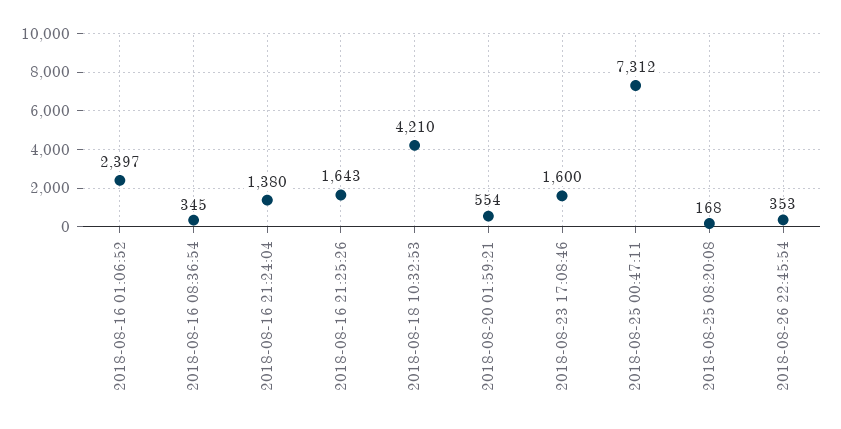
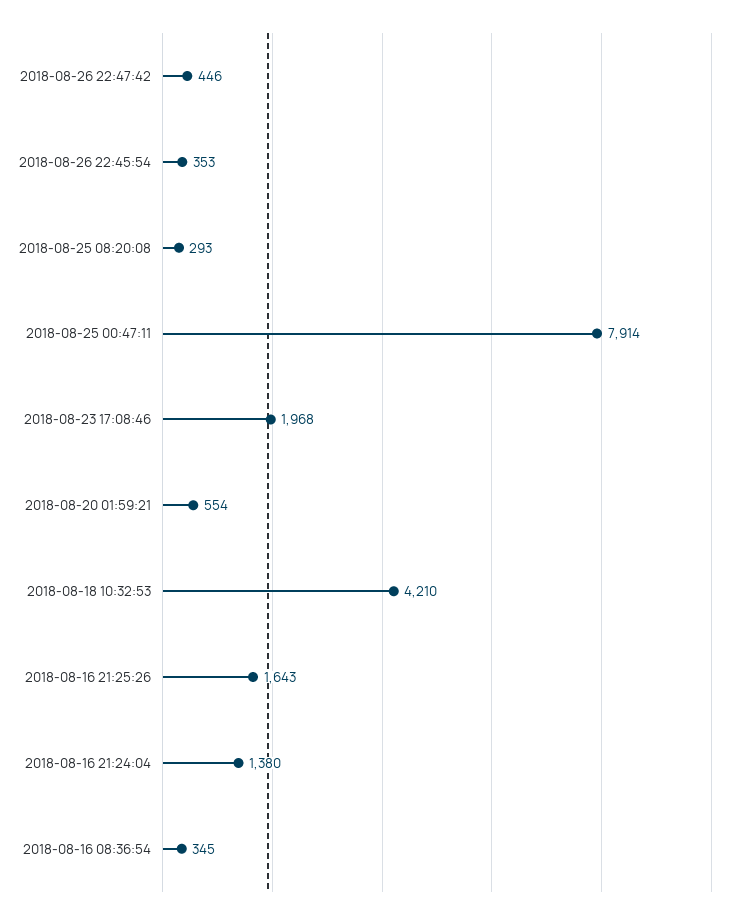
2018-08-16 01:06:52: 2397 -> none
2018-08-23 17:08:46: 1600 -> 1968
2018-08-25 00:47:11: 7312 -> 7914
2018-08-25 08:20:08: 168 -> 293
2018-08-26 22:47:42: none -> 446

